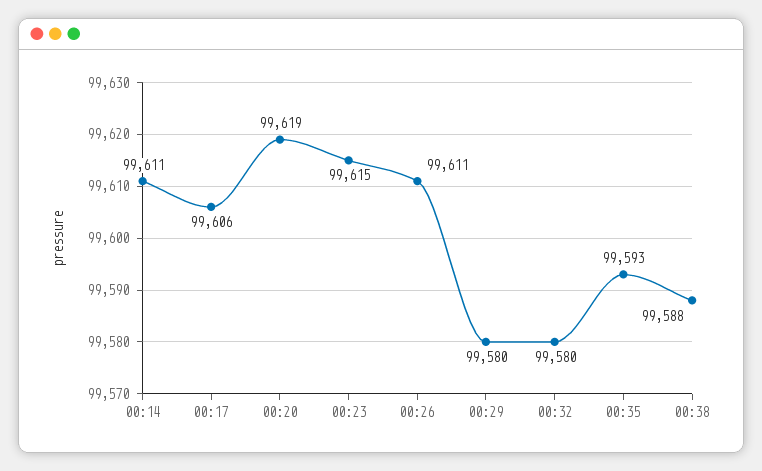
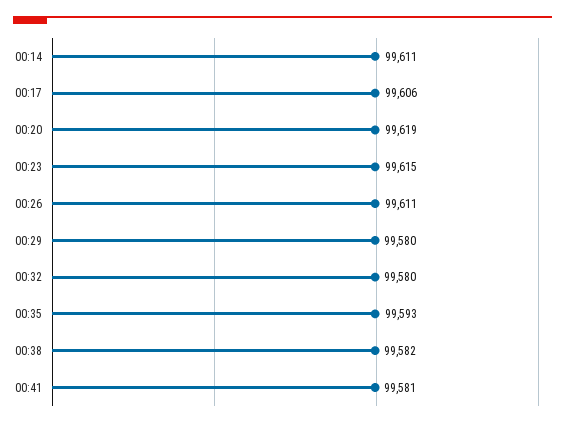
00:38: 99588 -> 99582
00:41: none -> 99581

